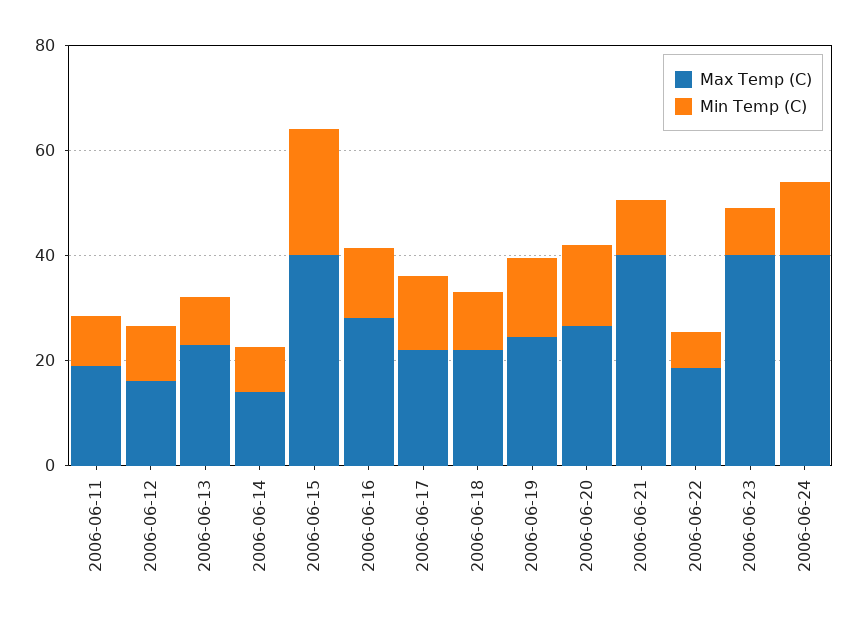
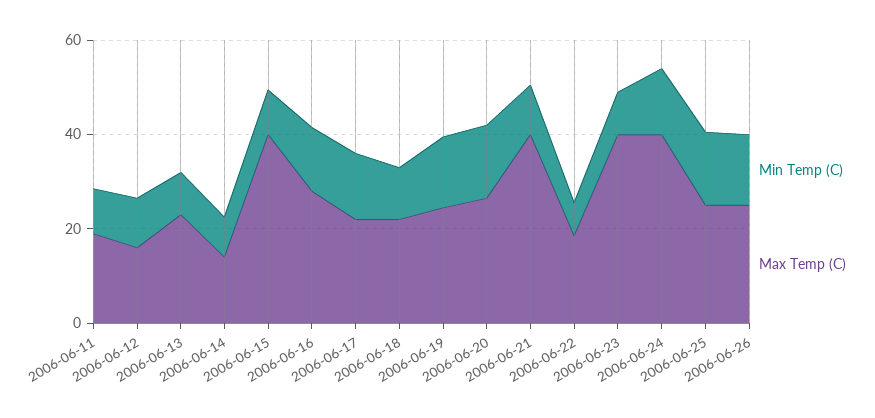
Min Temp (C), 2006-06-15: 25 -> 10
Min Temp (C), 2006-06-25: none -> 15
Max Temp (C), 2006-06-25: none -> 25
Min Temp (C), 2006-06-26: none -> 15
Max Temp (C), 2006-06-26: none -> 25

